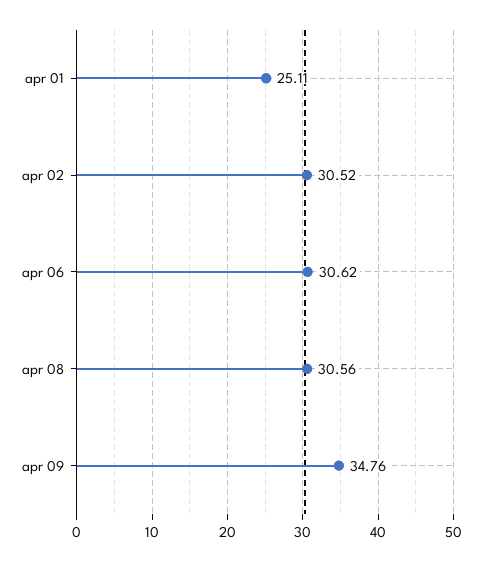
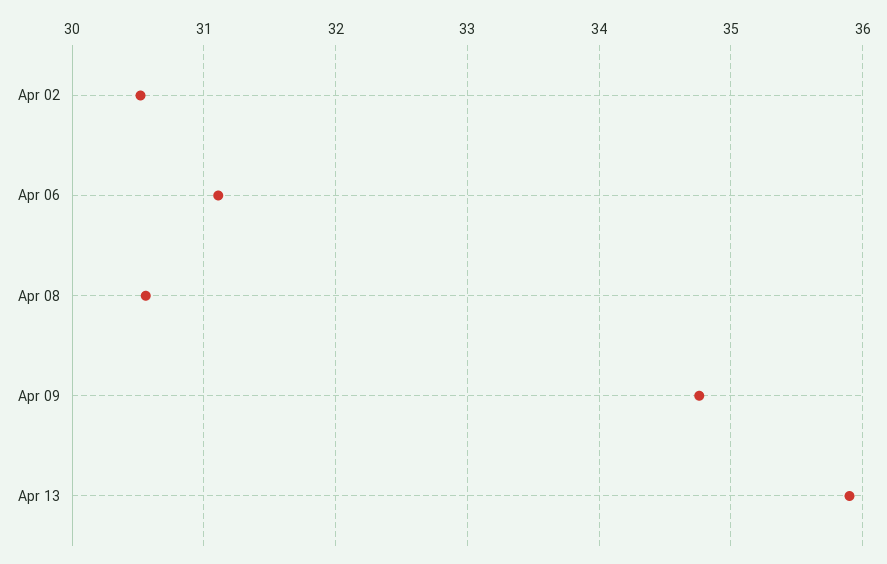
apr 01: 25.11 -> none
apr 06: 30.62 -> 31.1
Apr 13: none -> 35.9

